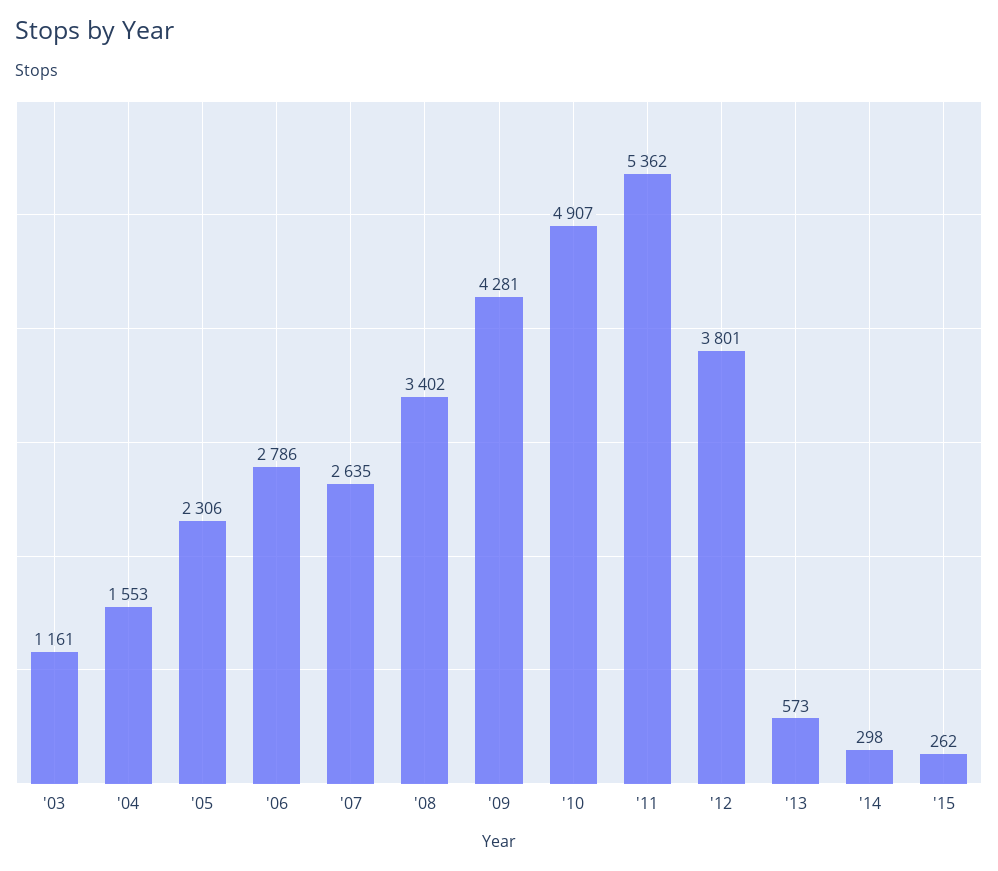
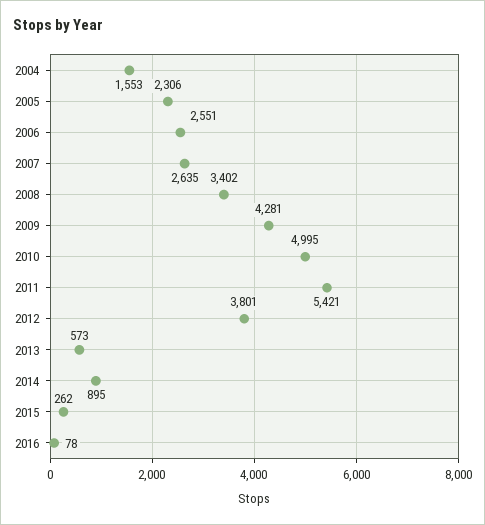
'03: 1161 -> none
'06: 2786 -> 2551
'10: 4907 -> 4995
'11: 5362 -> 5421
'14: 298 -> 895
2016: none -> 78

